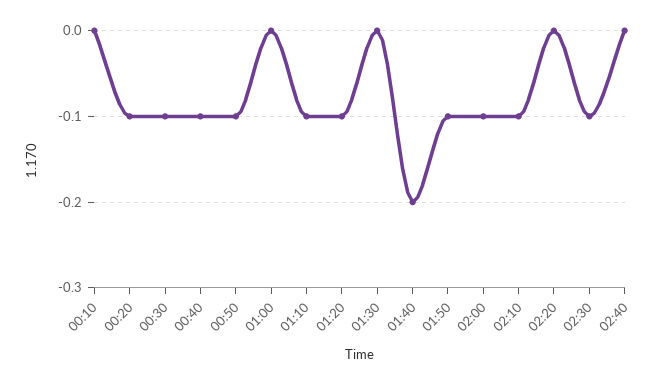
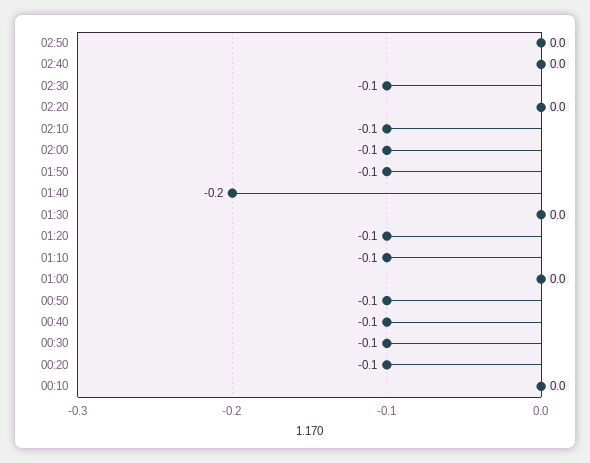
02:50: none -> 0

